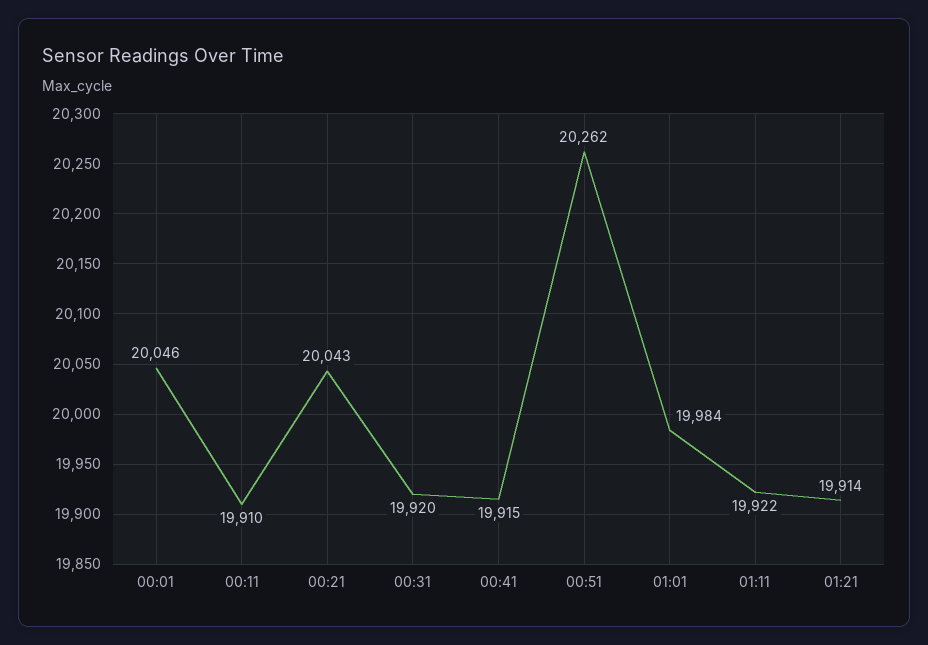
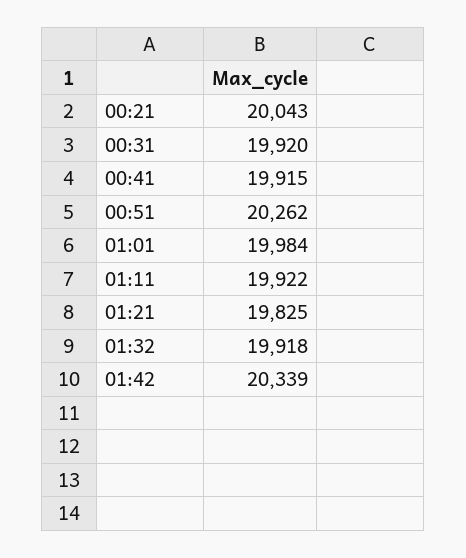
00:01: 20046 -> none
00:11: 19910 -> none
01:21: 19914 -> 19825
01:32: none -> 19918
01:42: none -> 20339

